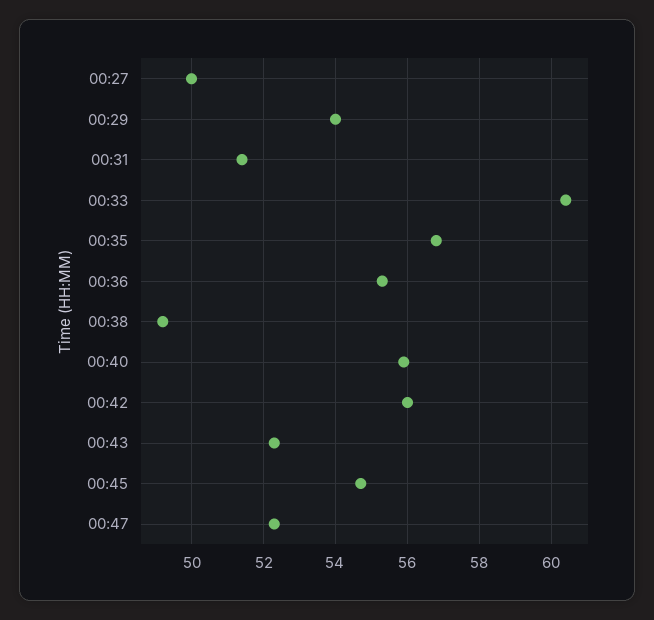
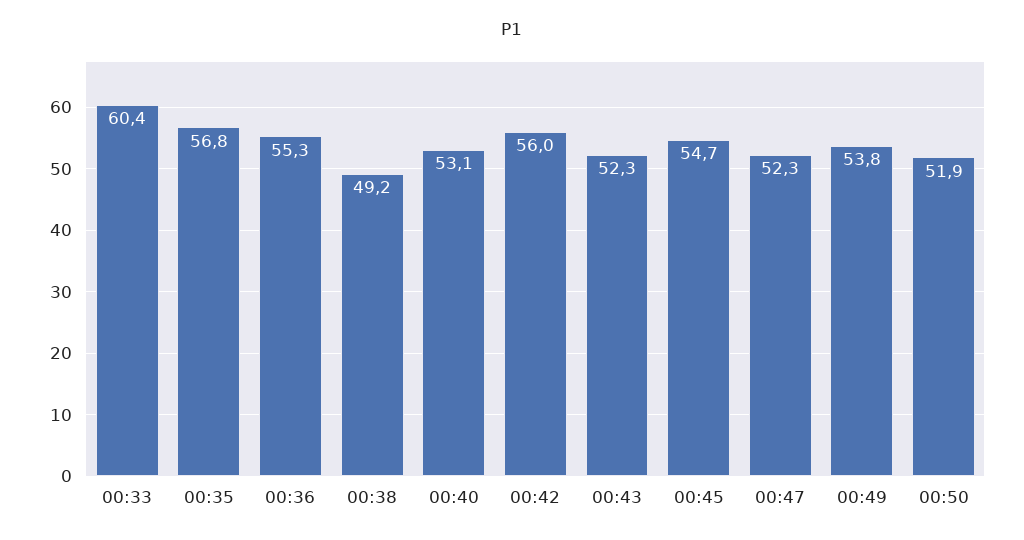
00:27: 50 -> none
00:29: 54 -> none
00:31: 51.5 -> none
00:40: 56 -> 53.1
00:49: none -> 53.8
00:50: none -> 51.9

